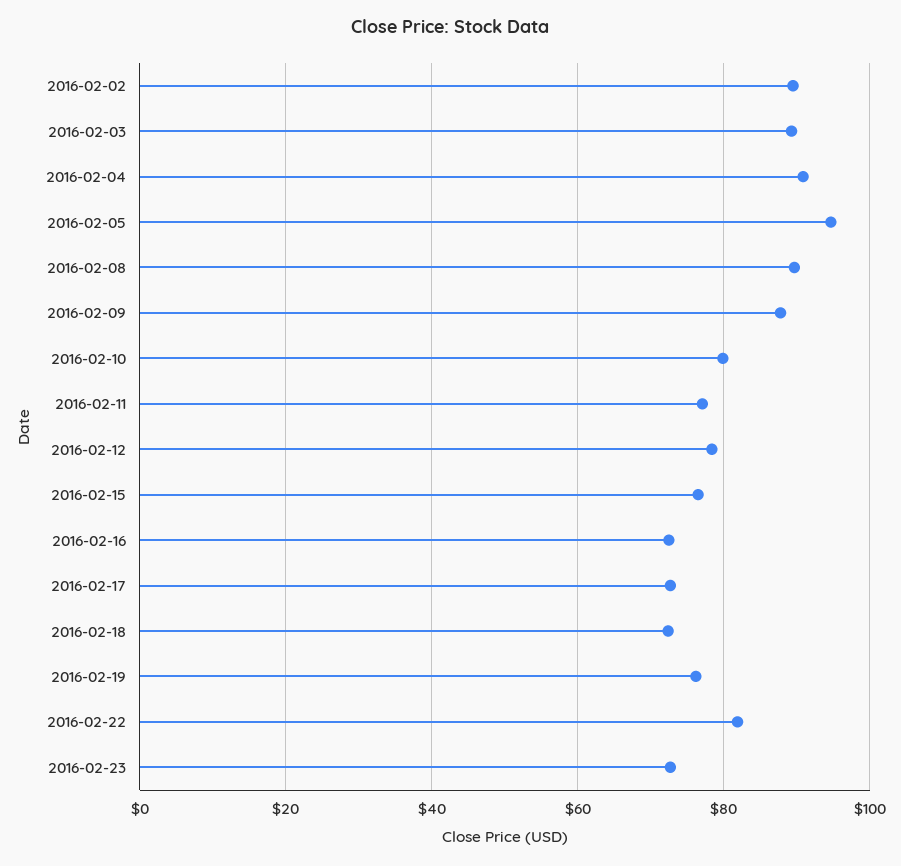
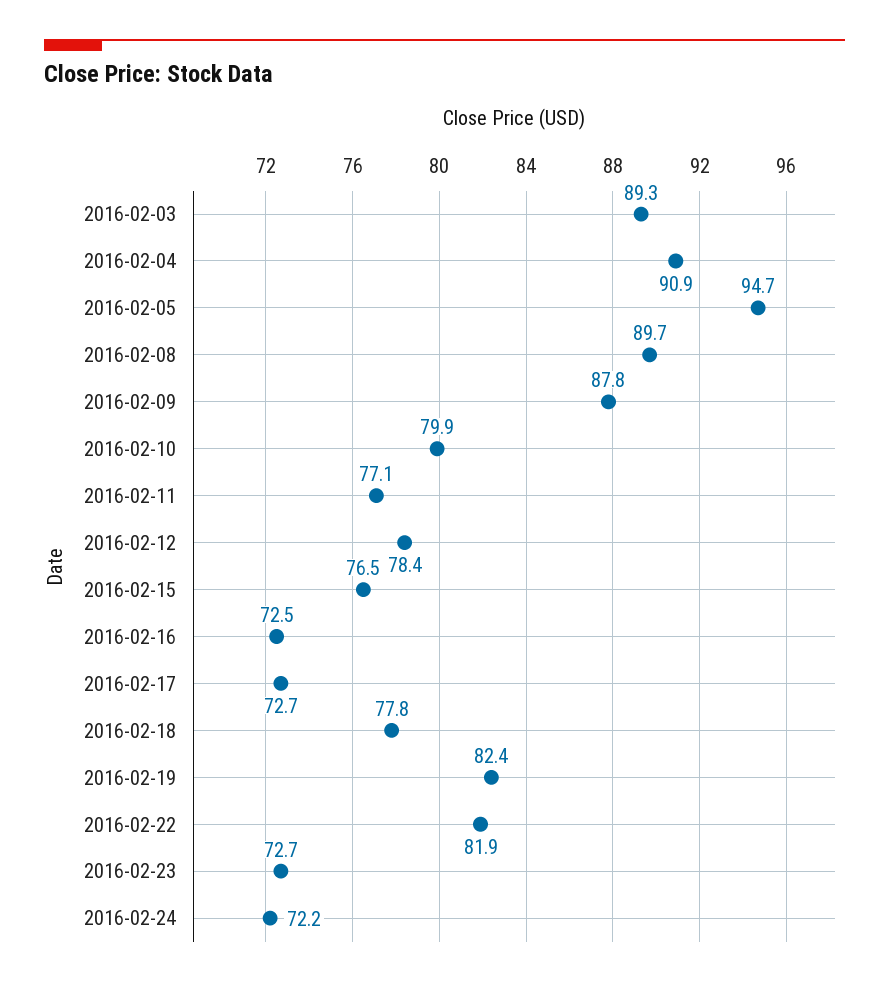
2016-02-02: 90 -> none
2016-02-18: 72 -> 77.8
2016-02-19: 76 -> 82.4
2016-02-24: none -> 72.2

